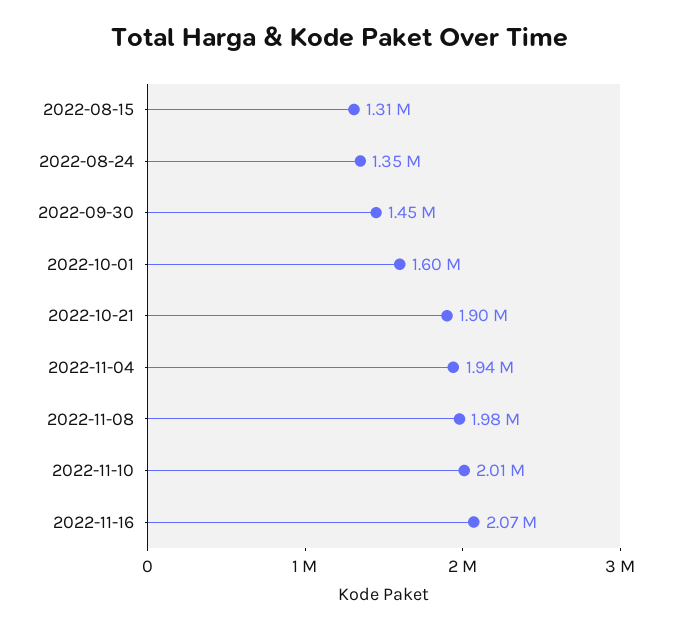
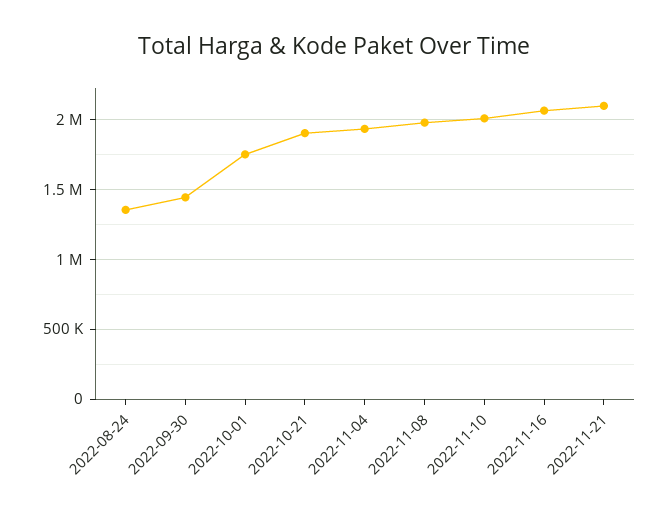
2022-08-15: 1310000 -> none
2022-10-01: 1600000 -> 1750000
2022-11-21: none -> 2100000

